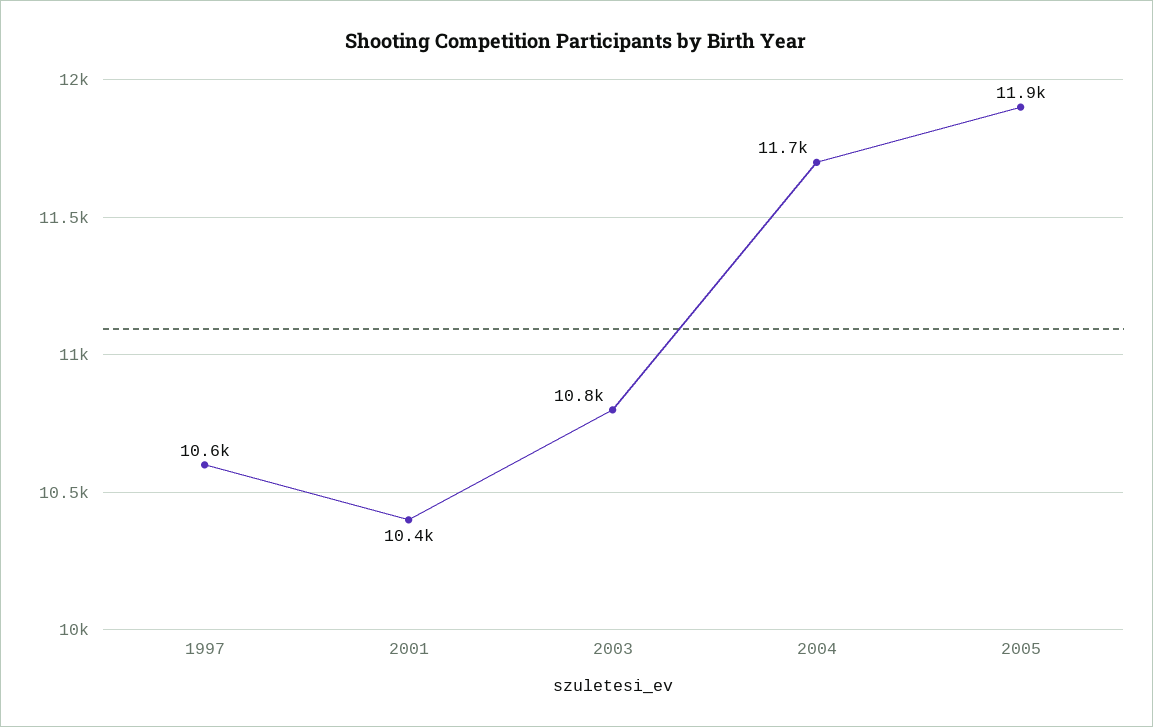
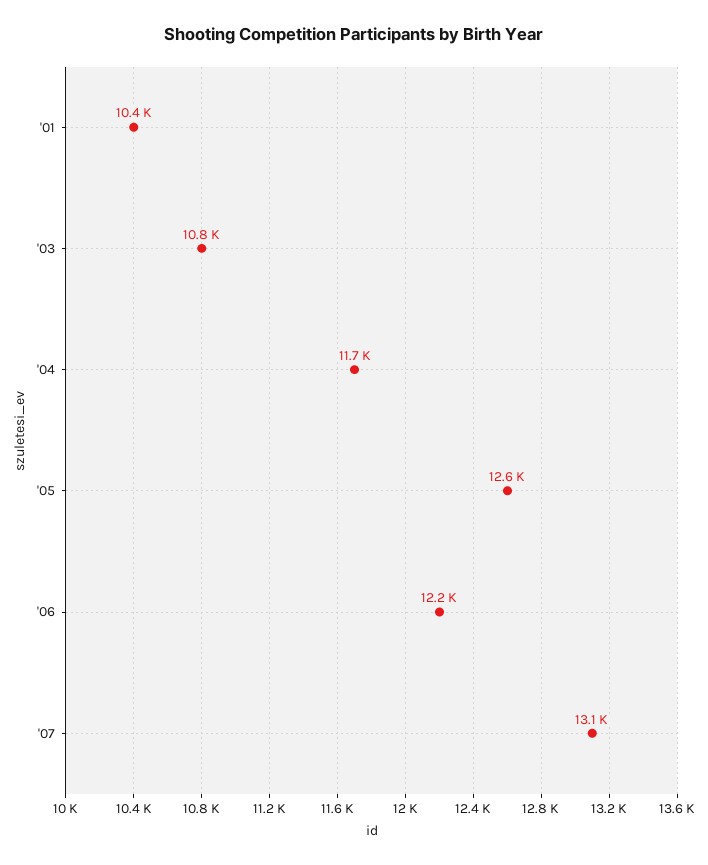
1997: 10600 -> none
2005: 11900 -> 12600
'06: none -> 12200
'07: none -> 13100

